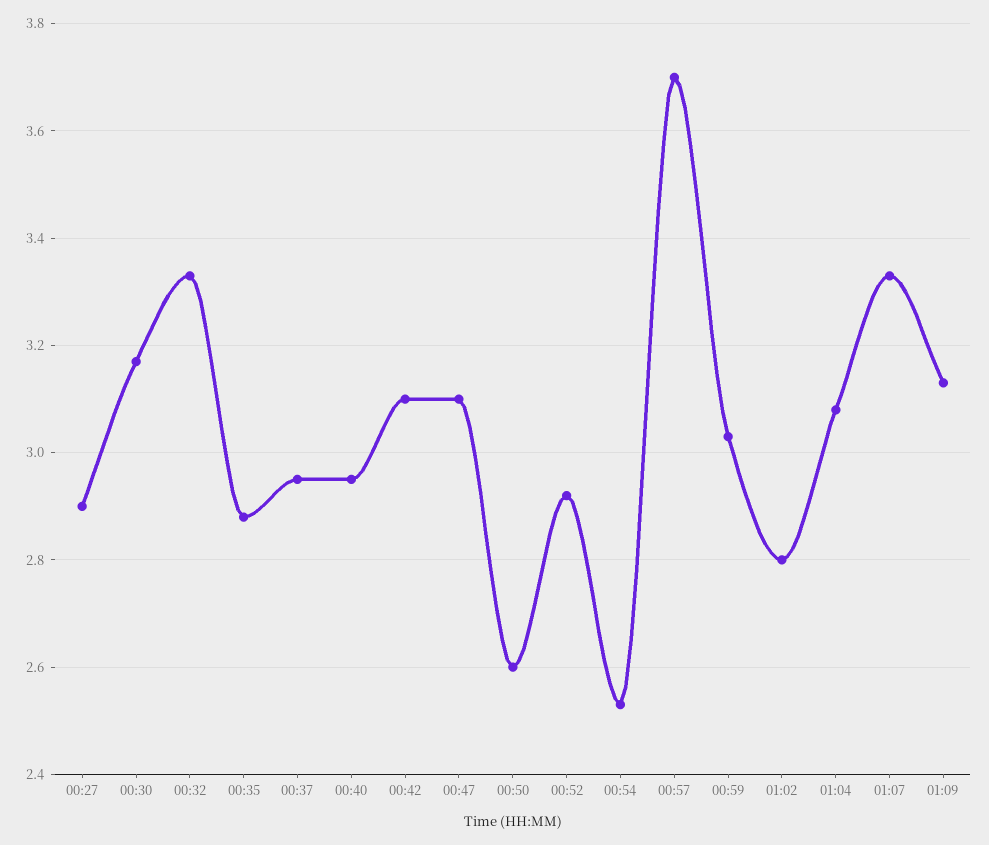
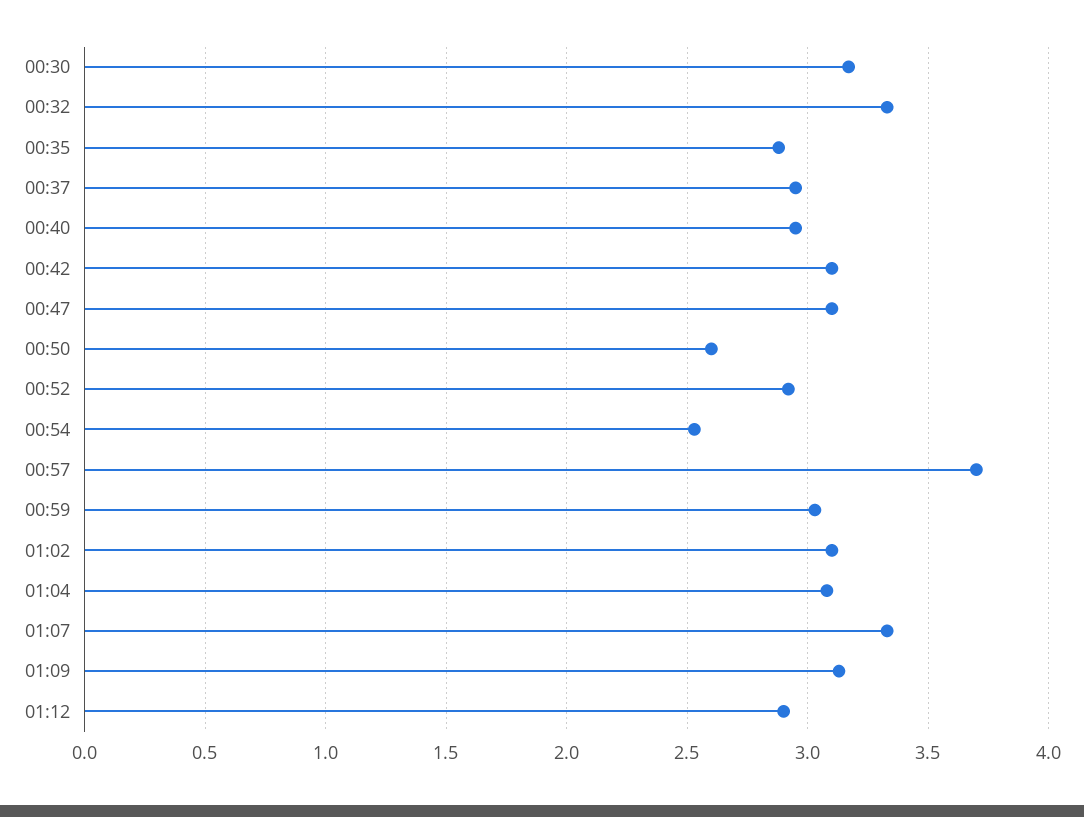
00:27: 2.9 -> none
01:02: 2.8 -> 3.1
01:12: none -> 2.9

